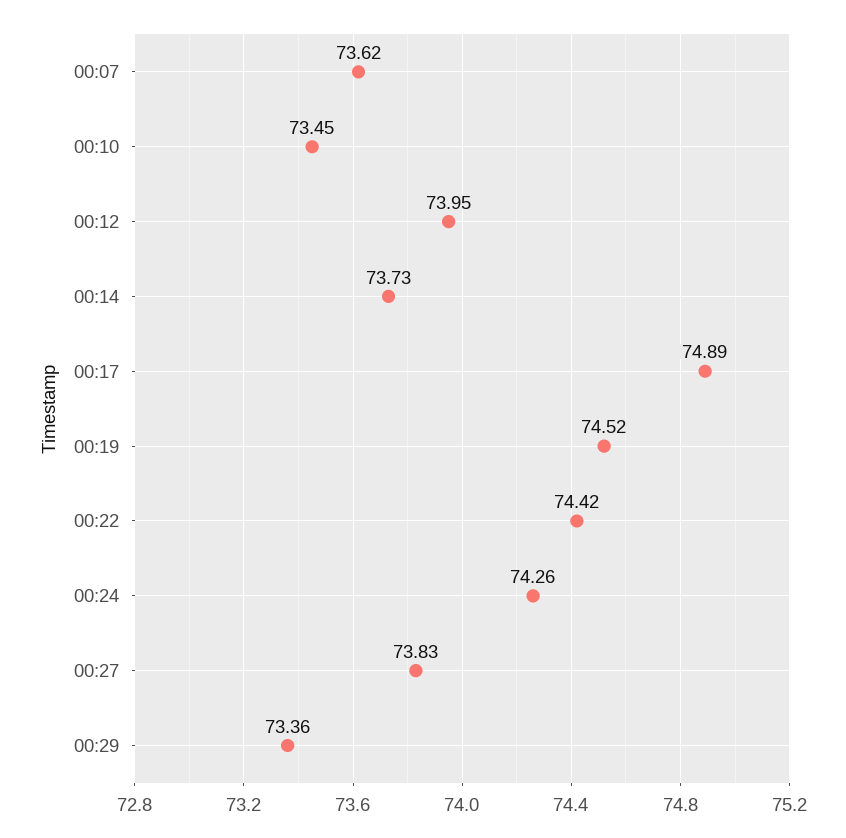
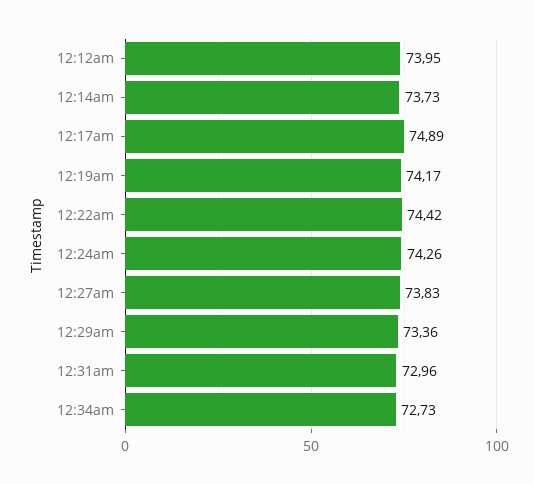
00:07: 73.62 -> none
00:10: 73.45 -> none
00:19: 74.52 -> 74.17
12:31am: none -> 72.96
12:34am: none -> 72.73

